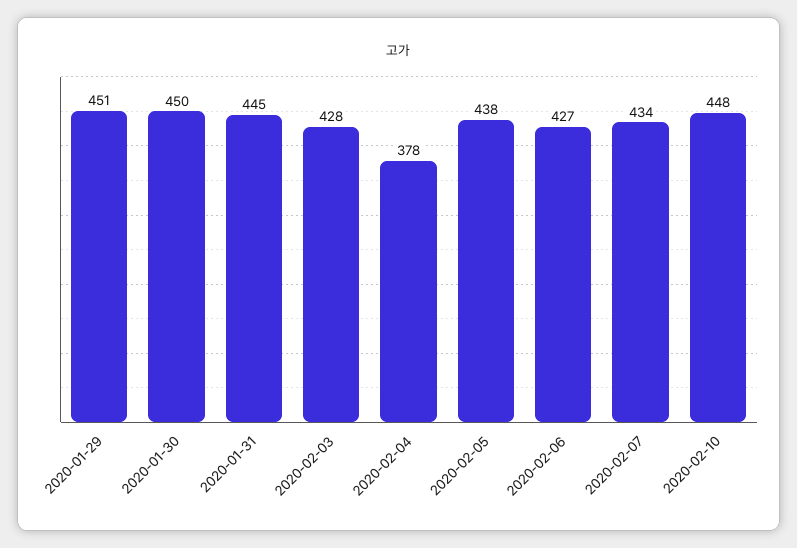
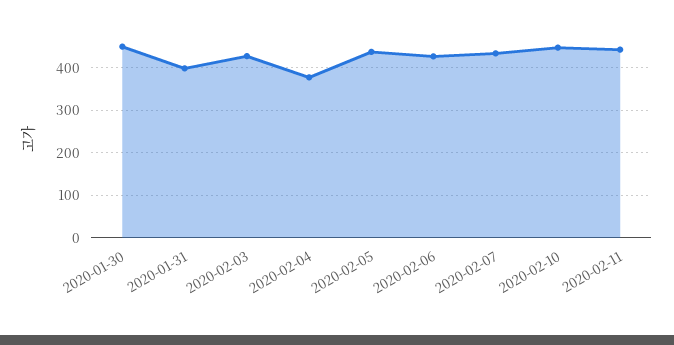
2020-01-29: 451 -> none
2020-01-31: 445 -> 400
2020-02-11: none -> 440

